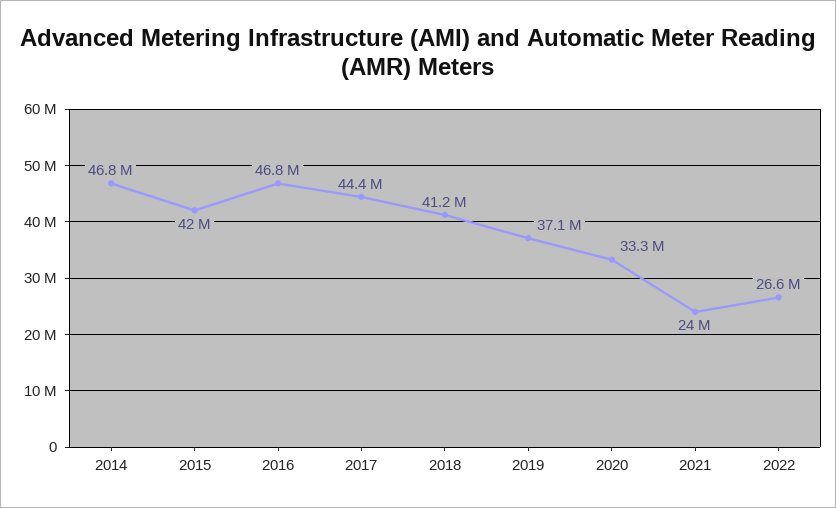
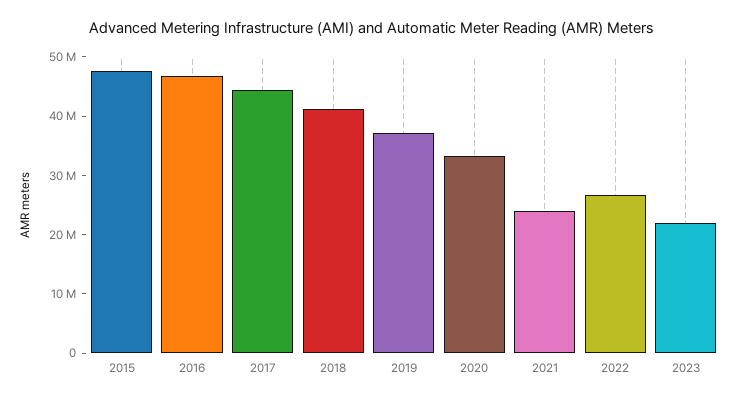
2014: 46800000 -> none
2015: 42000000 -> 48000000
2023: none -> 22000000

